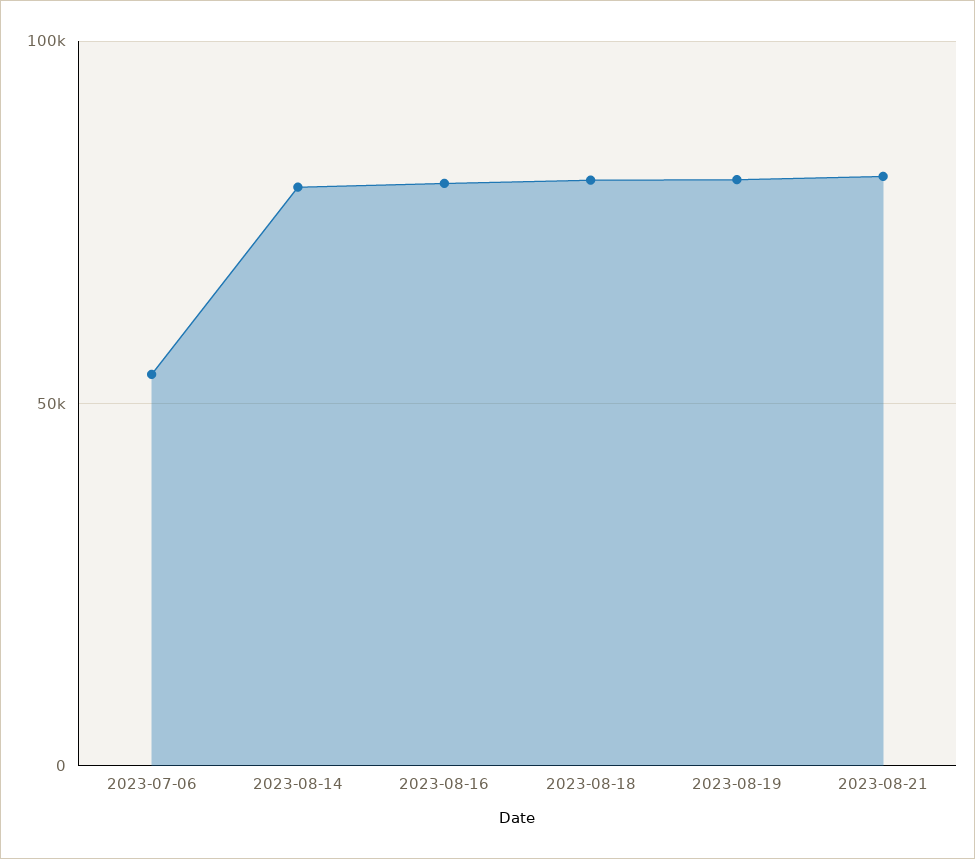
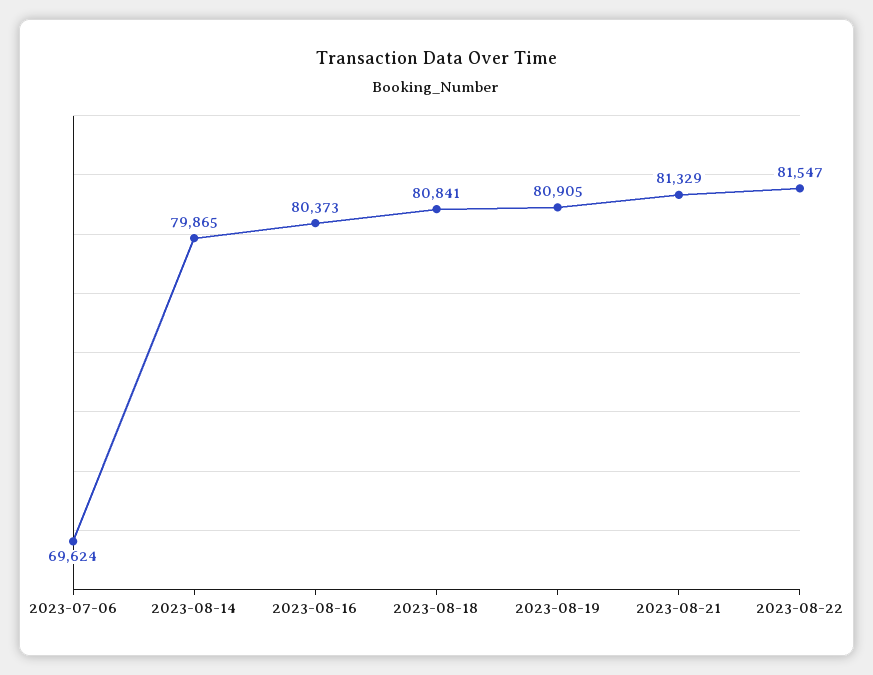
2023-07-06: 55000 -> 69624
2023-08-22: none -> 81547

